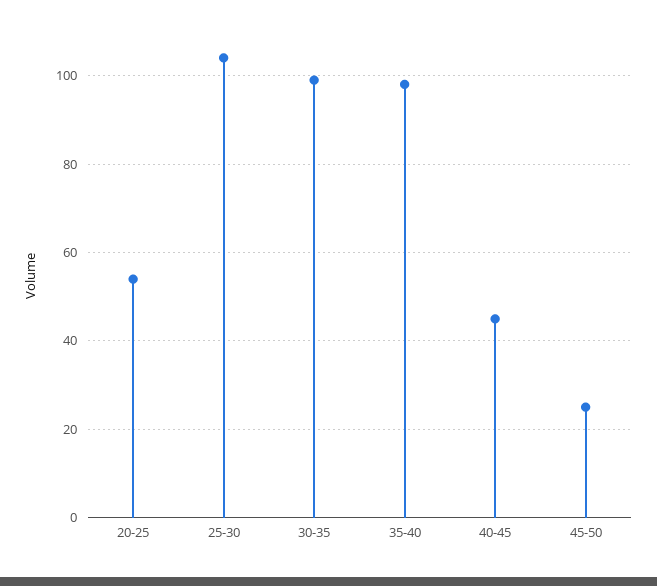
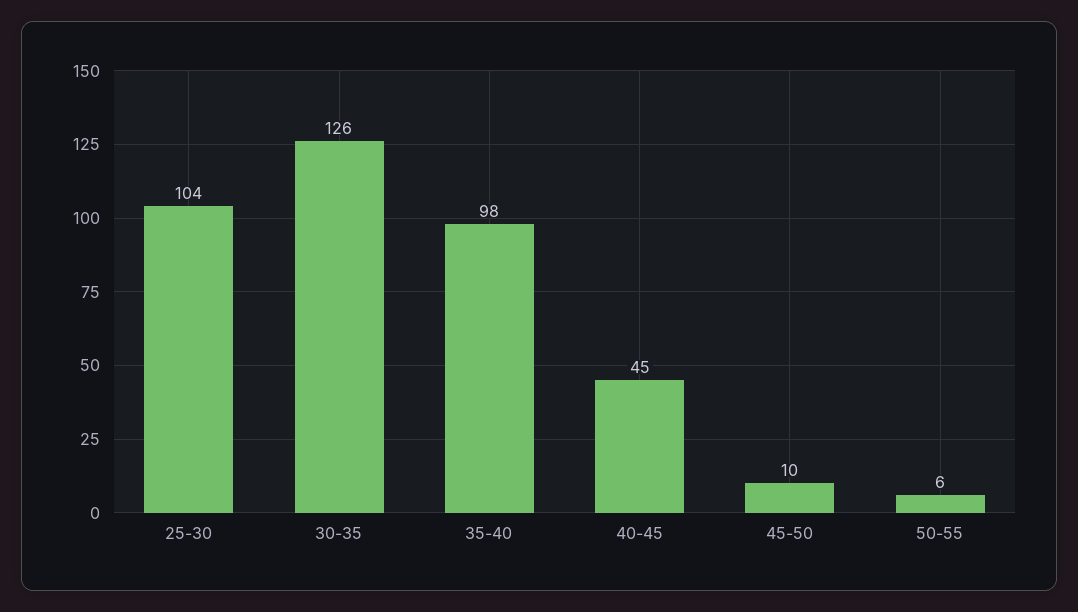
20-25: 55 -> none
30-35: 100 -> 126
45-50: 25 -> 10
50-55: none -> 6

